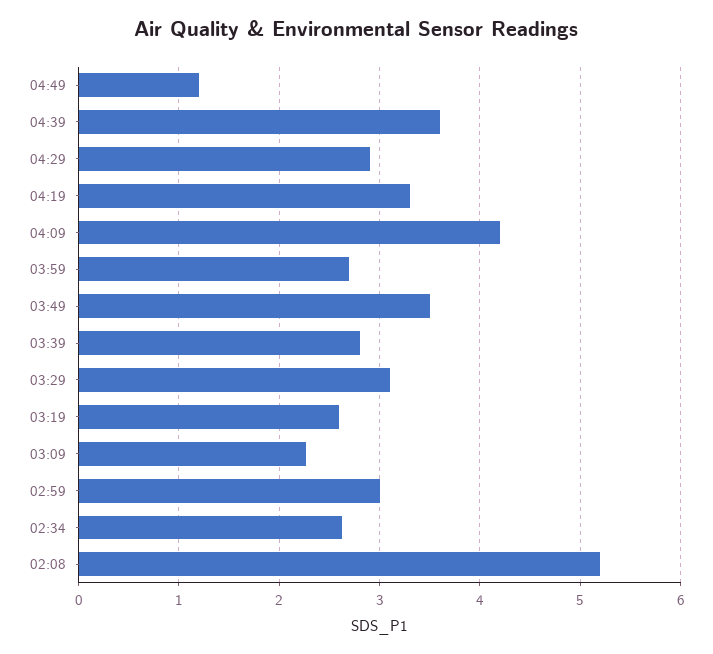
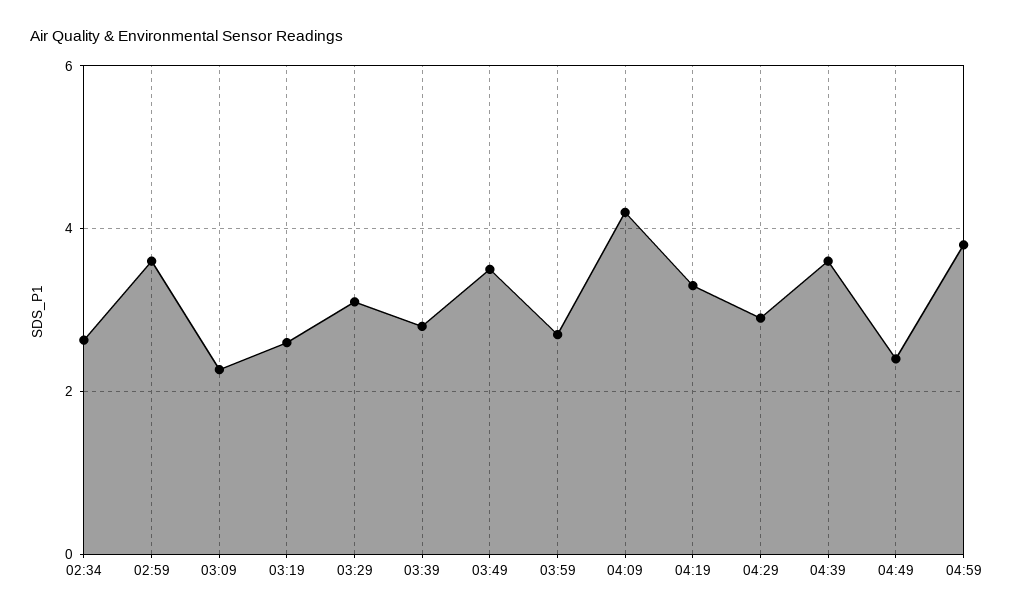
04:49: 1.2 -> 2.4
02:59: 3 -> 3.6
02:08: 5.2 -> none
04:59: none -> 3.8

